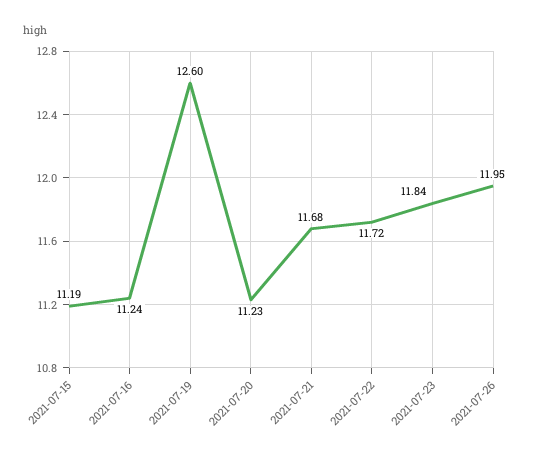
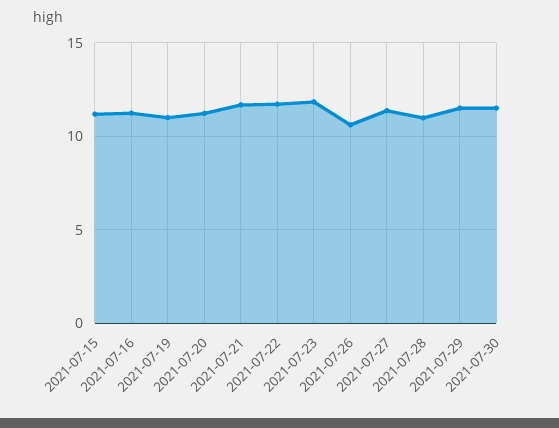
2021-07-19: 12.6 -> 11
2021-07-26: 11.95 -> 10.5
2021-07-27: none -> 11.5
2021-07-28: none -> 11
2021-07-29: none -> 11.5
2021-07-30: none -> 11.5

